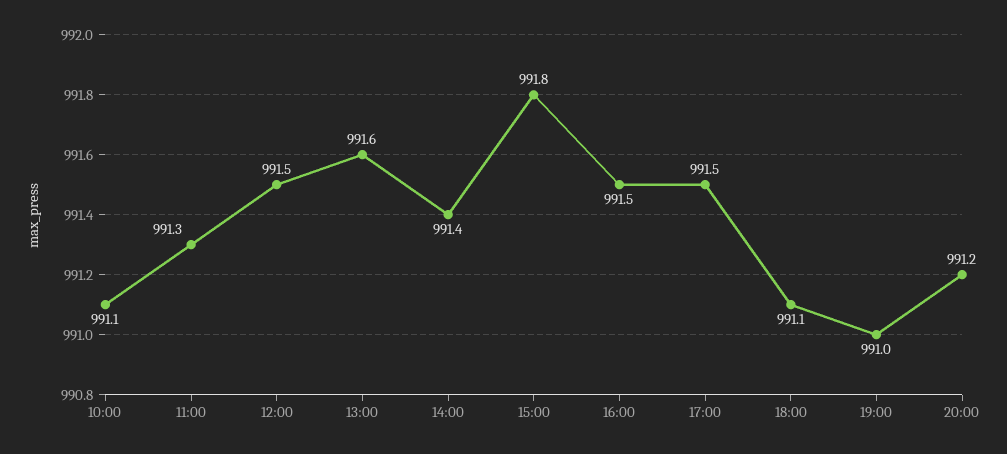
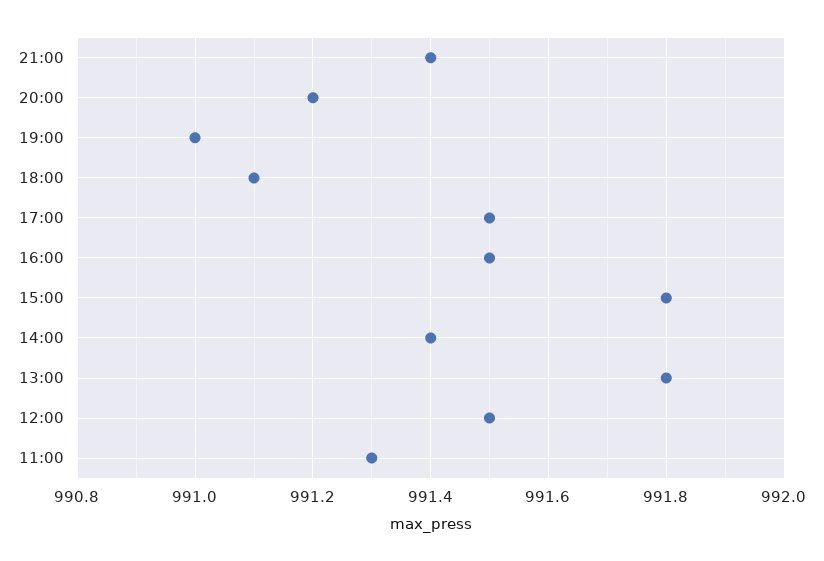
10:00: 991.1 -> none
13:00: 991.6 -> 991.8
21:00: none -> 991.4

